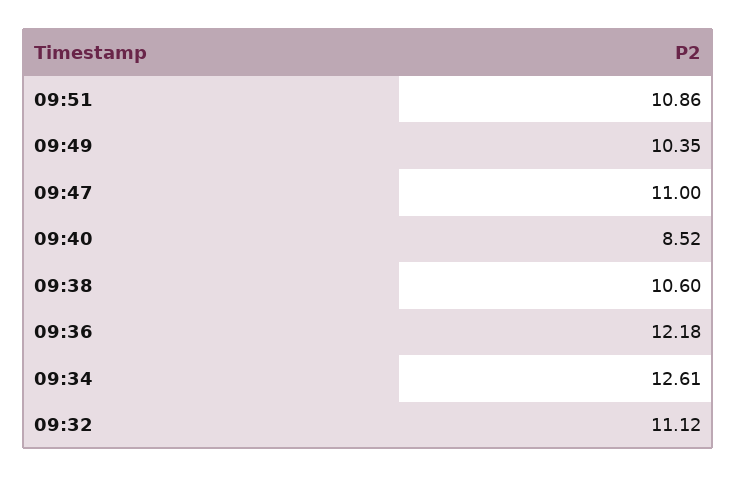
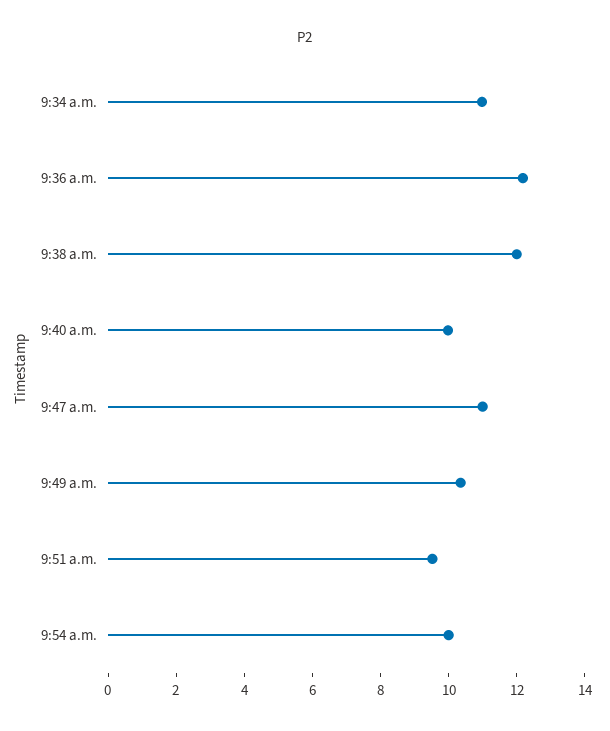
09:51: 10.86 -> 9.5
09:40: 8.52 -> 10
09:38: 10.6 -> 12
09:34: 12.61 -> 11
09:32: 11.12 -> none
9:54 a.m.: none -> 10

